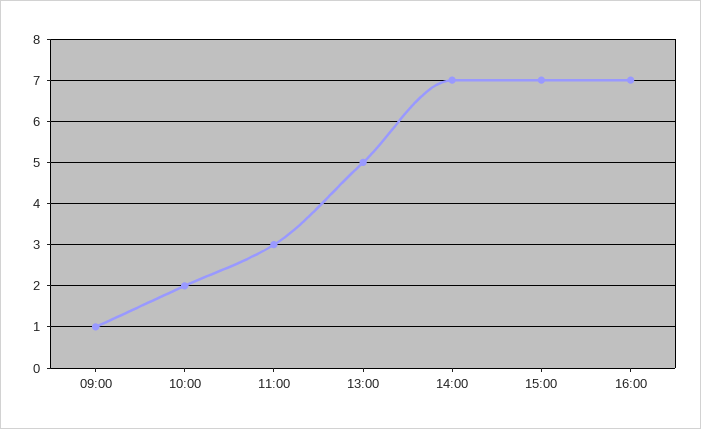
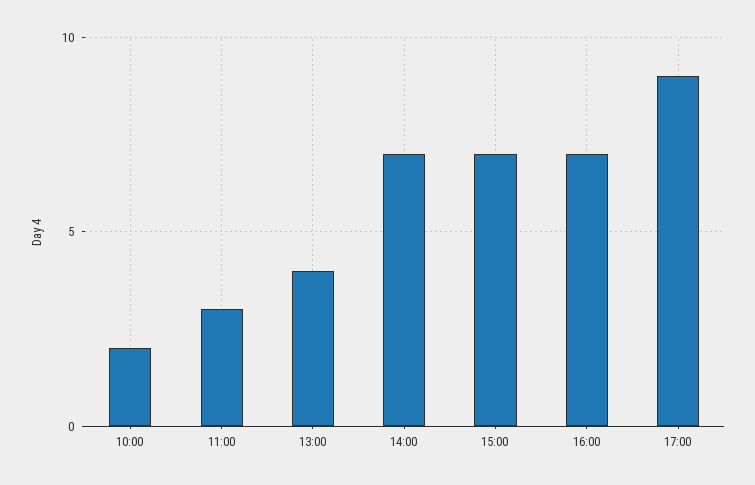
09:00: 1 -> none
13:00: 5 -> 4
17:00: none -> 9

